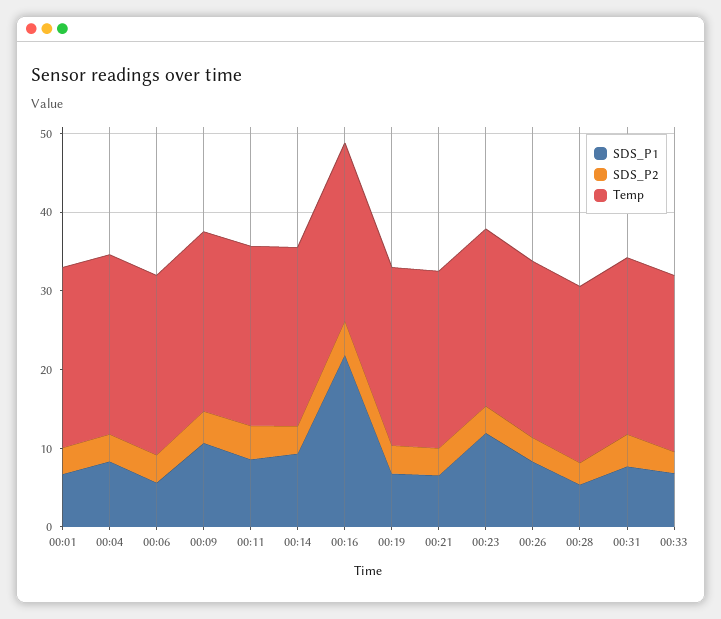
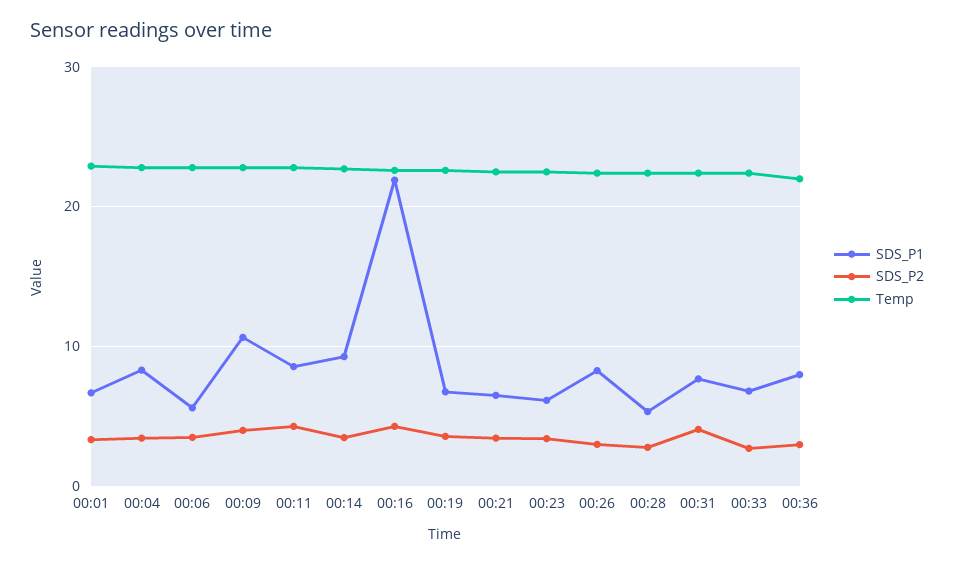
SDS_P1, 00:23: 12 -> 6
SDS_P1, 00:36: none -> 8
SDS_P2, 00:36: none -> 3
Temp, 00:36: none -> 22

